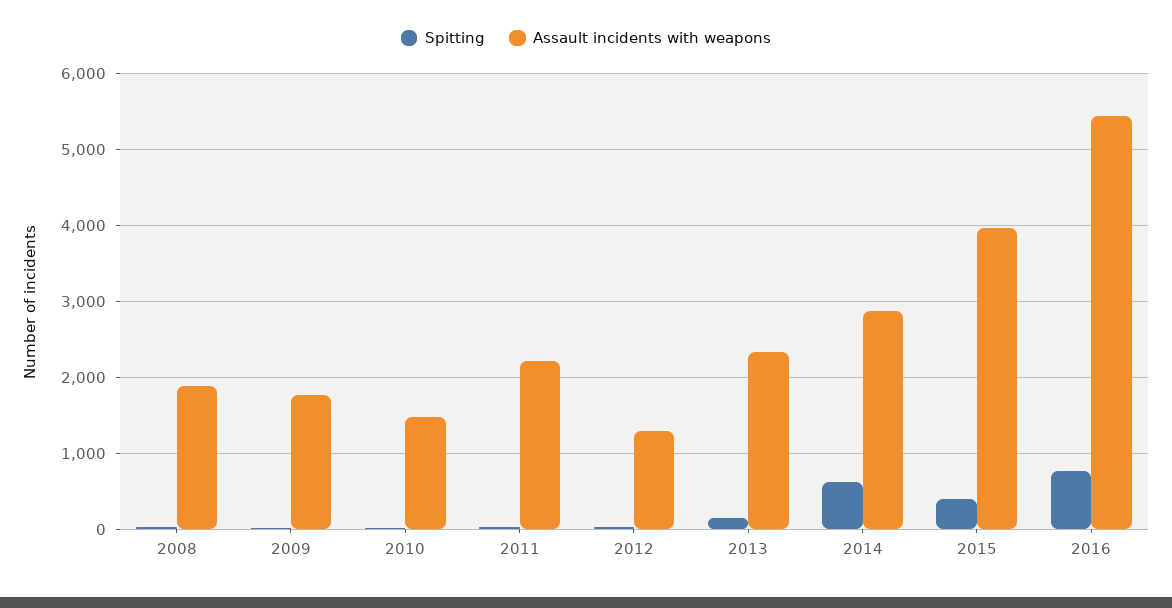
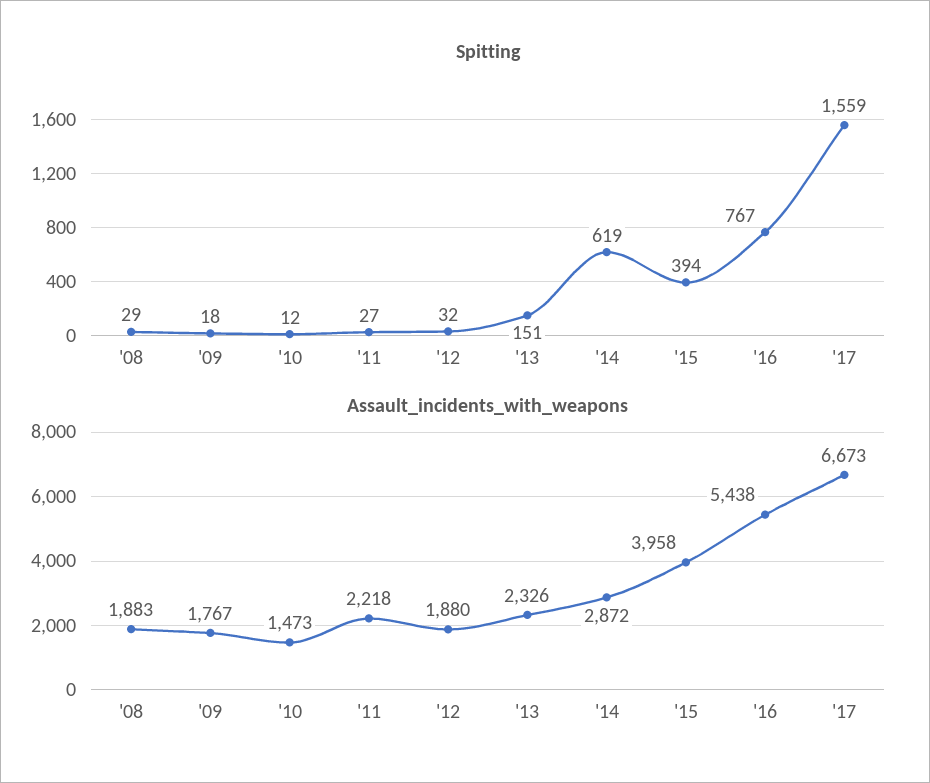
Assault incidents with weapons, 2012: 1300 -> 1880
Spitting, '17: none -> 1559
Assault incidents with weapons, '17: none -> 6673

